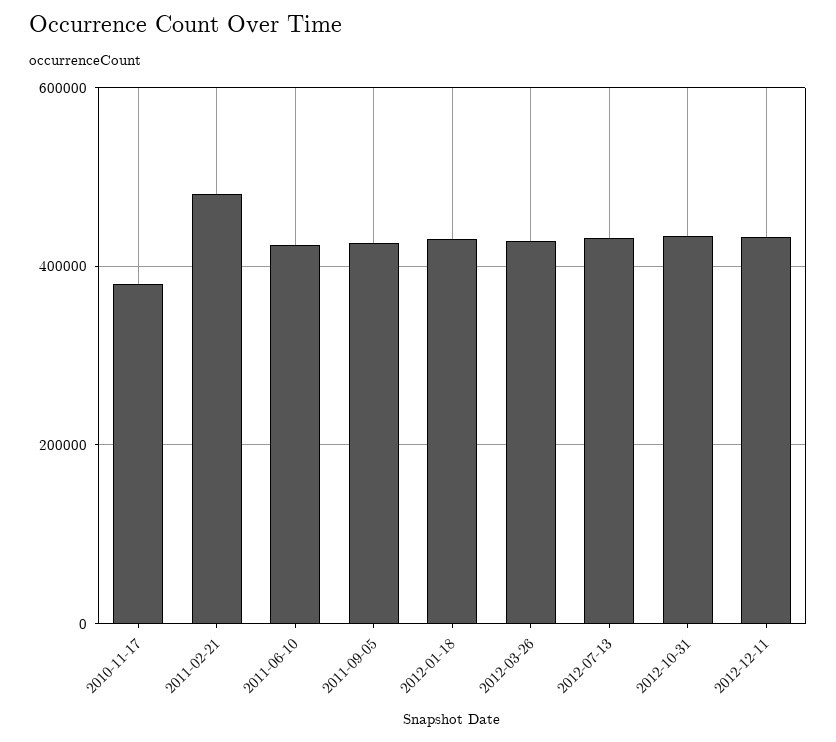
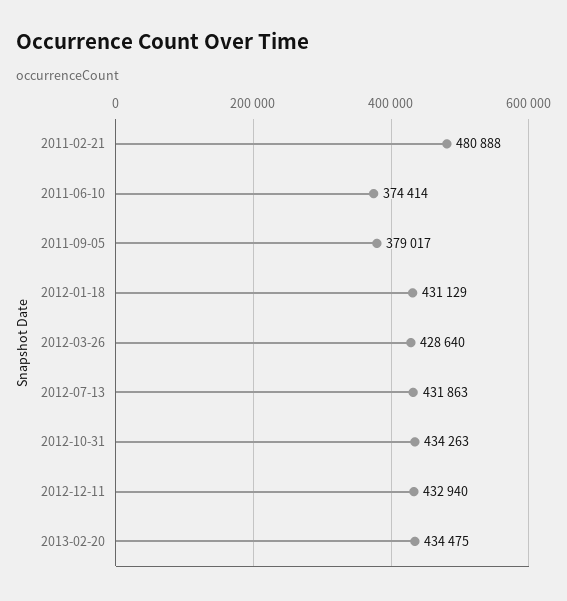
2010-11-17: 380000 -> none
2011-06-10: 420000 -> 374414
2011-09-05: 420000 -> 379017
2013-02-20: none -> 434475

